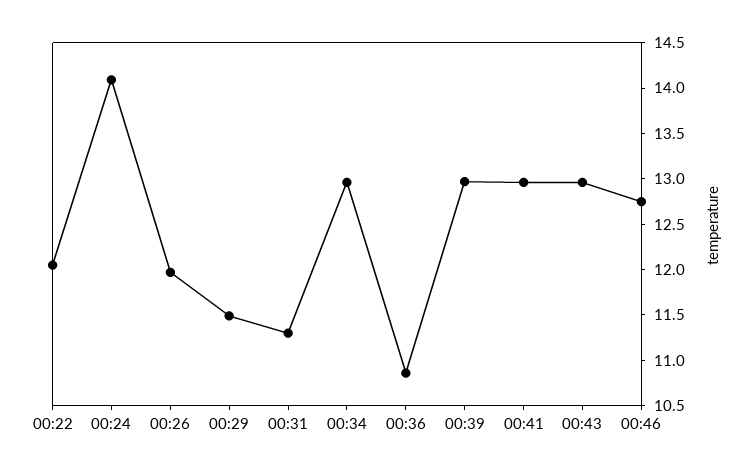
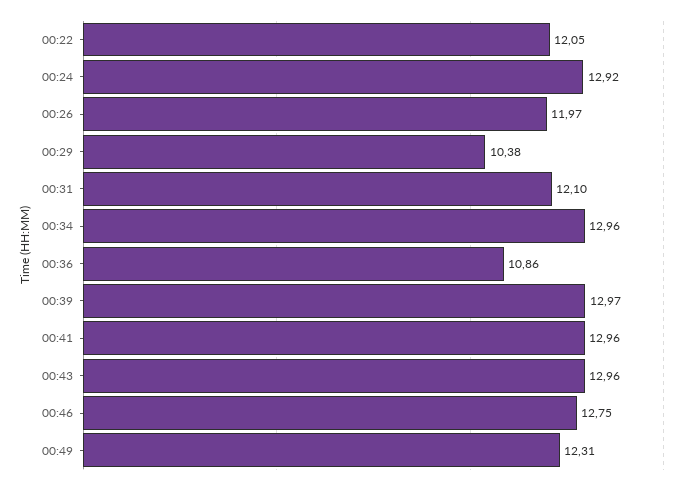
00:24: 14.1 -> 12.92
00:29: 11.5 -> 10.38
00:31: 11.3 -> 12.1
00:49: none -> 12.31

